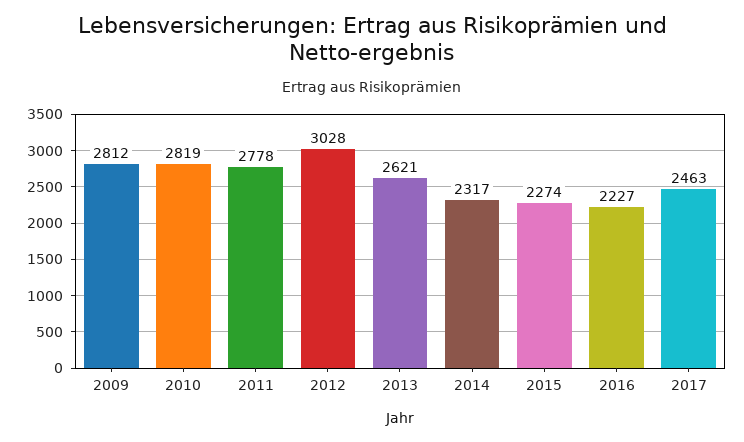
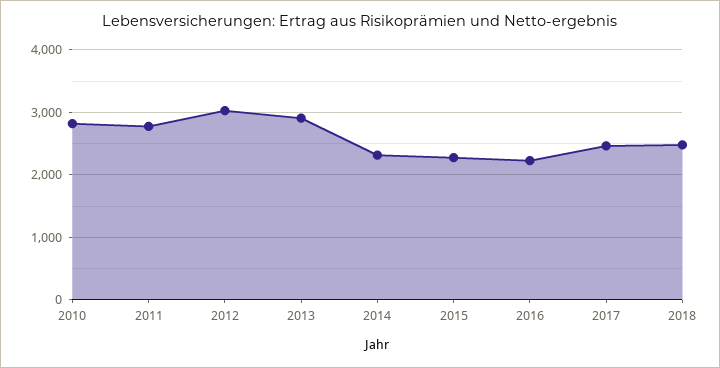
2009: 2812 -> none
2013: 2621 -> 2900
2018: none -> 2500

